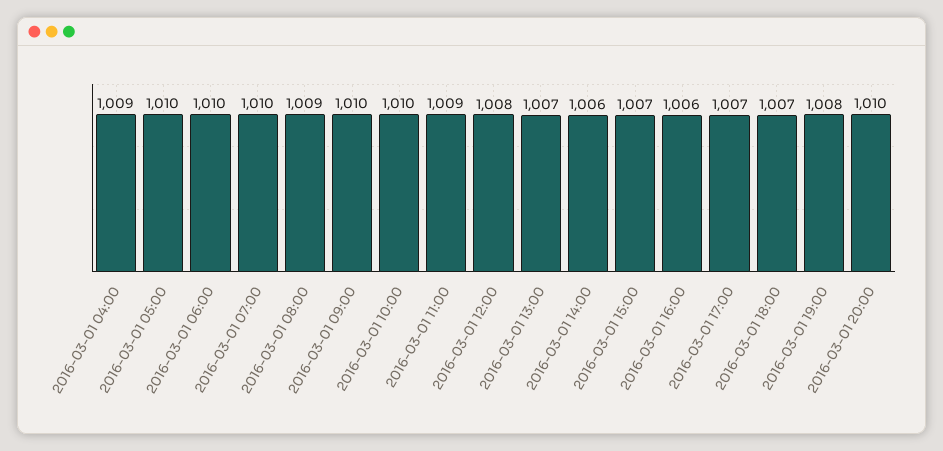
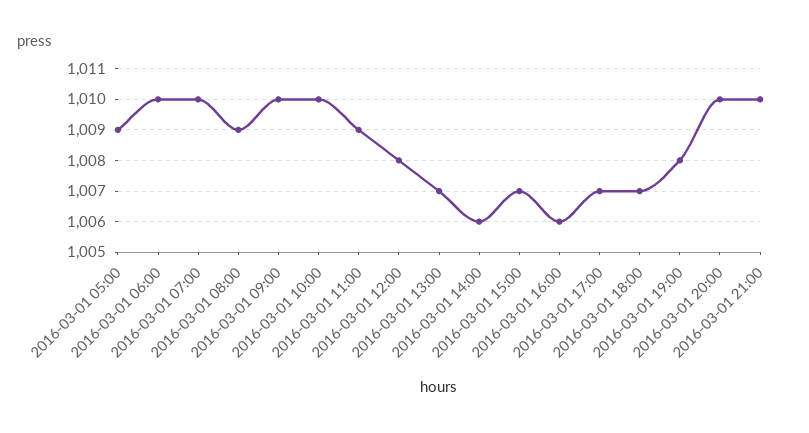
2016-03-01 04:00: 1009 -> none
2016-03-01 05:00: 1010 -> 1009
2016-03-01 21:00: none -> 1010

